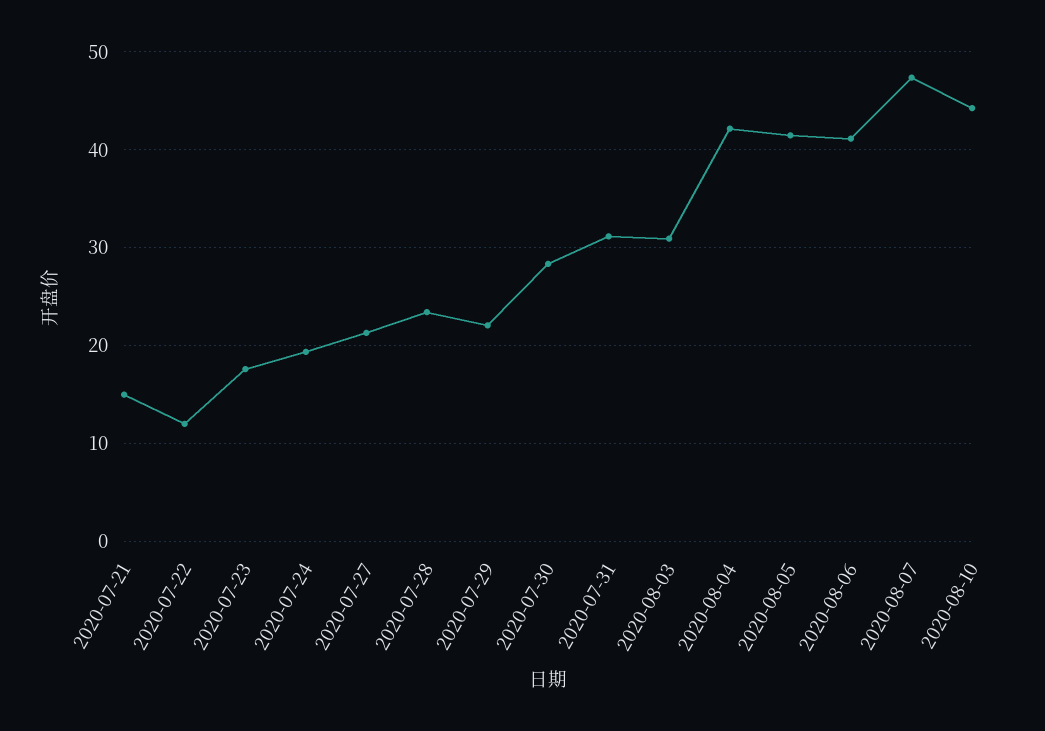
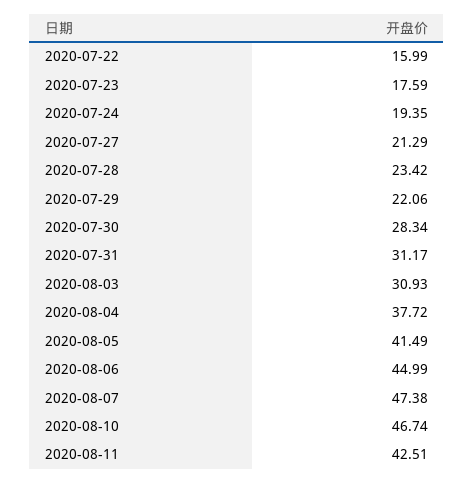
2020-07-21: 15 -> none
2020-07-22: 12 -> 15.99
2020-08-04: 42 -> 37.72
2020-08-06: 41 -> 44.99
2020-08-10: 44 -> 46.74
2020-08-11: none -> 42.51

